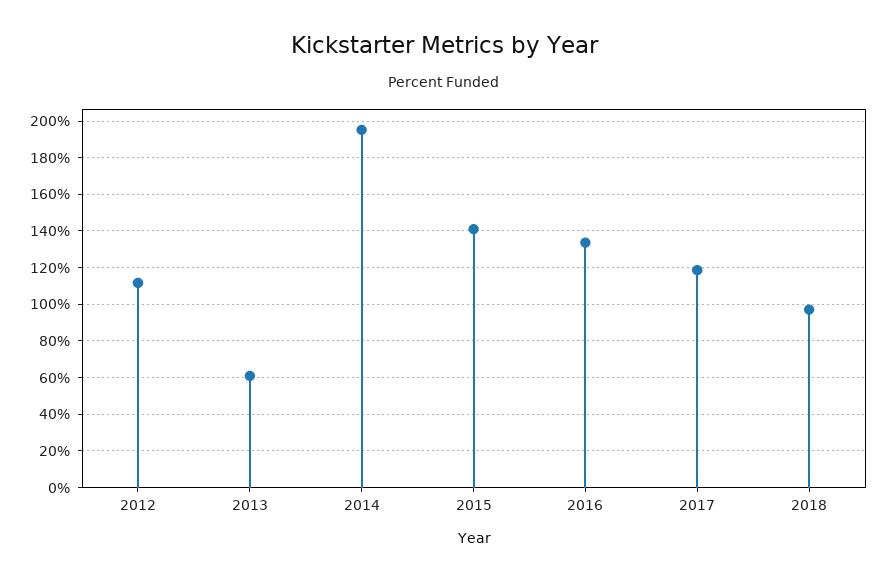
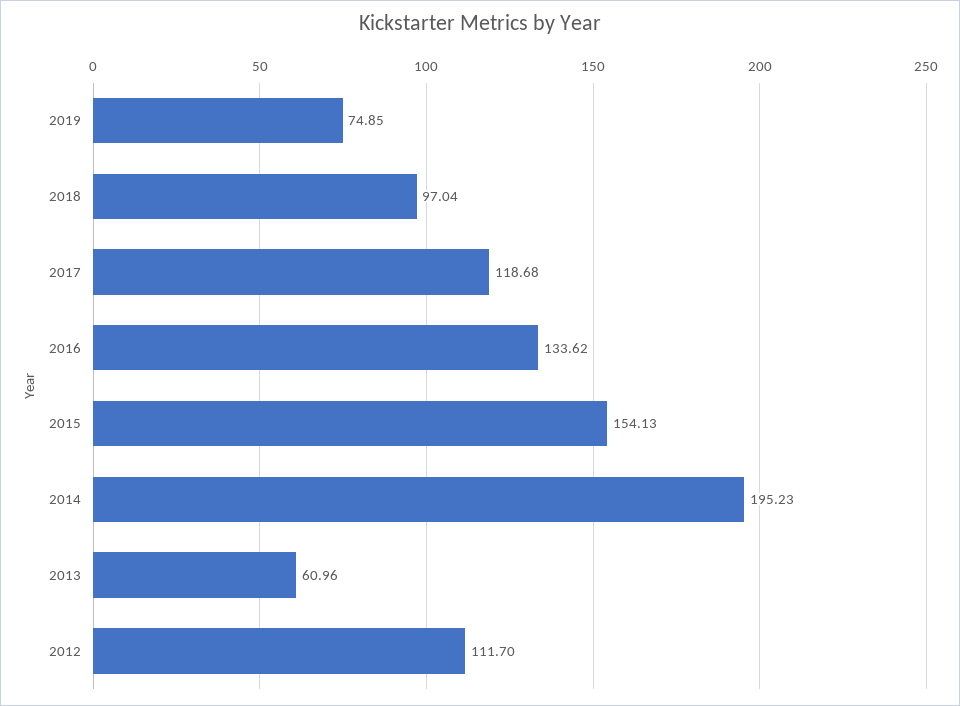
2015: 140 -> 154.13
2019: none -> 74.85

